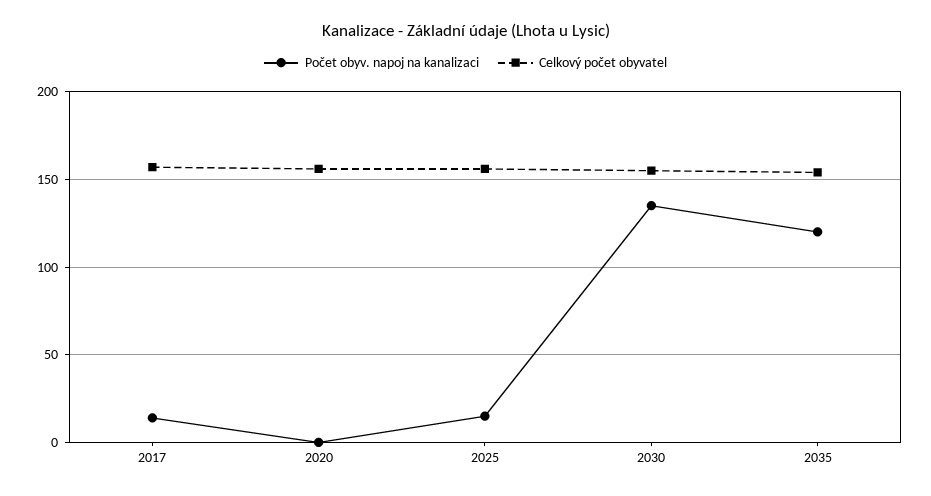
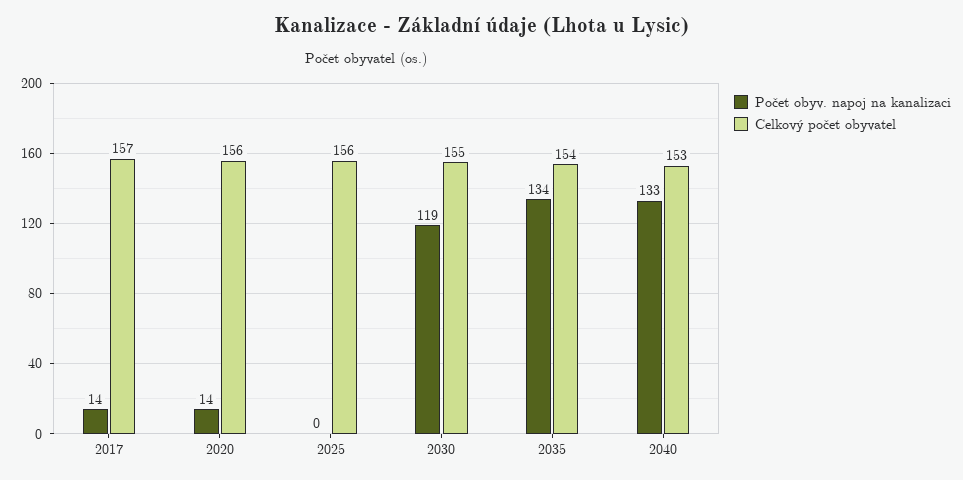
Počet obyv. napoj na kanalizaci, 2020: 0 -> 14
Počet obyv. napoj na kanalizaci, 2025: 15 -> 0
Počet obyv. napoj na kanalizaci, 2030: 135 -> 119
Počet obyv. napoj na kanalizaci, 2035: 120 -> 134
Počet obyv. napoj na kanalizaci, 2040: none -> 133
Celkový počet obyvatel, 2040: none -> 153

